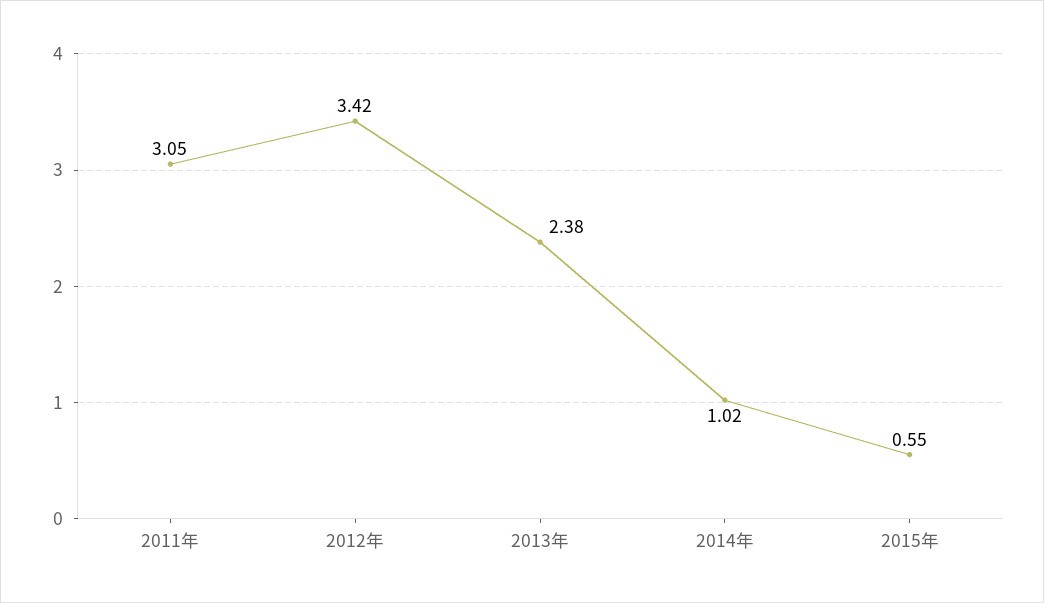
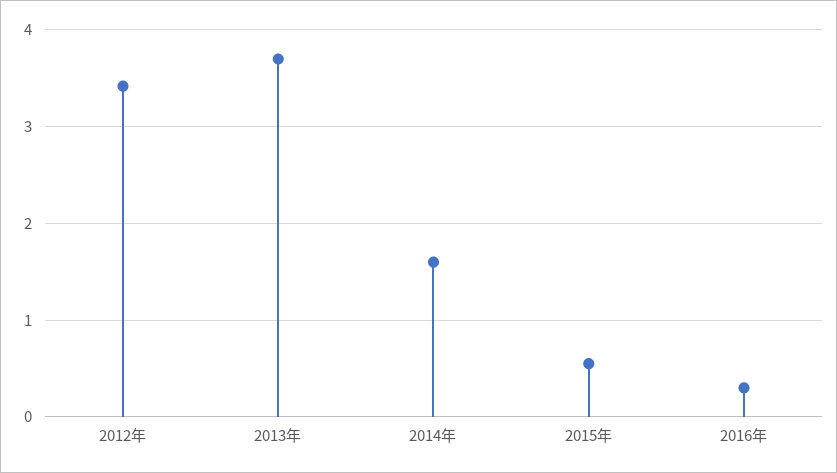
2011年: 3.05 -> none
2013年: 2.38 -> 3.7
2014年: 1.02 -> 1.6
2016年: none -> 0.3

